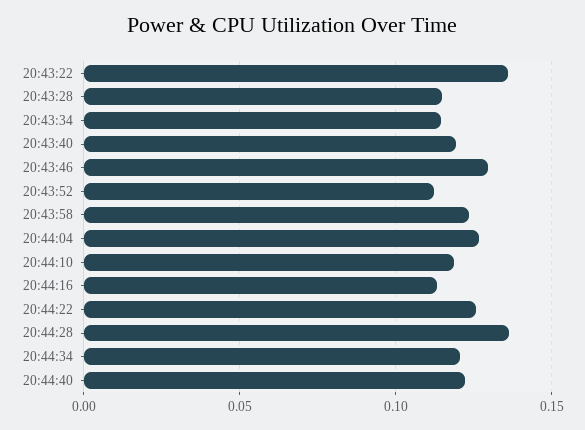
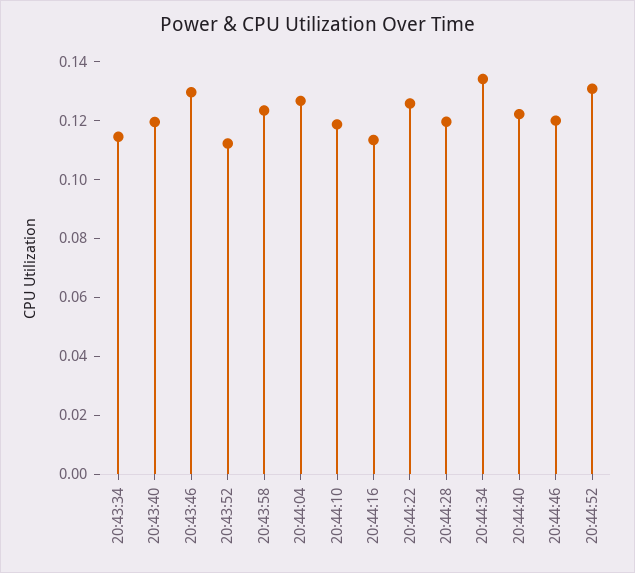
20:43:22: 0.135 -> none
20:43:28: 0.115 -> none
20:44:28: 0.135 -> 0.12
20:44:34: 0.12 -> 0.135
20:44:46: none -> 0.12
20:44:52: none -> 0.13

